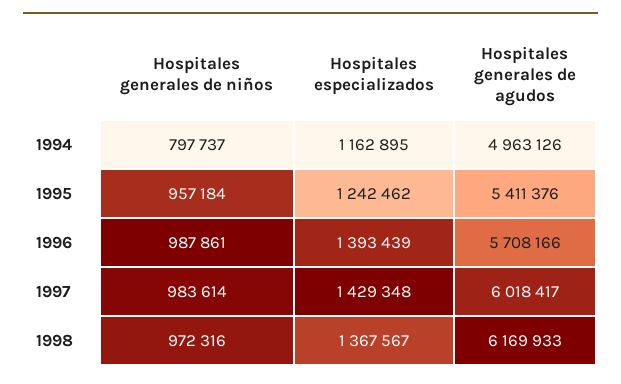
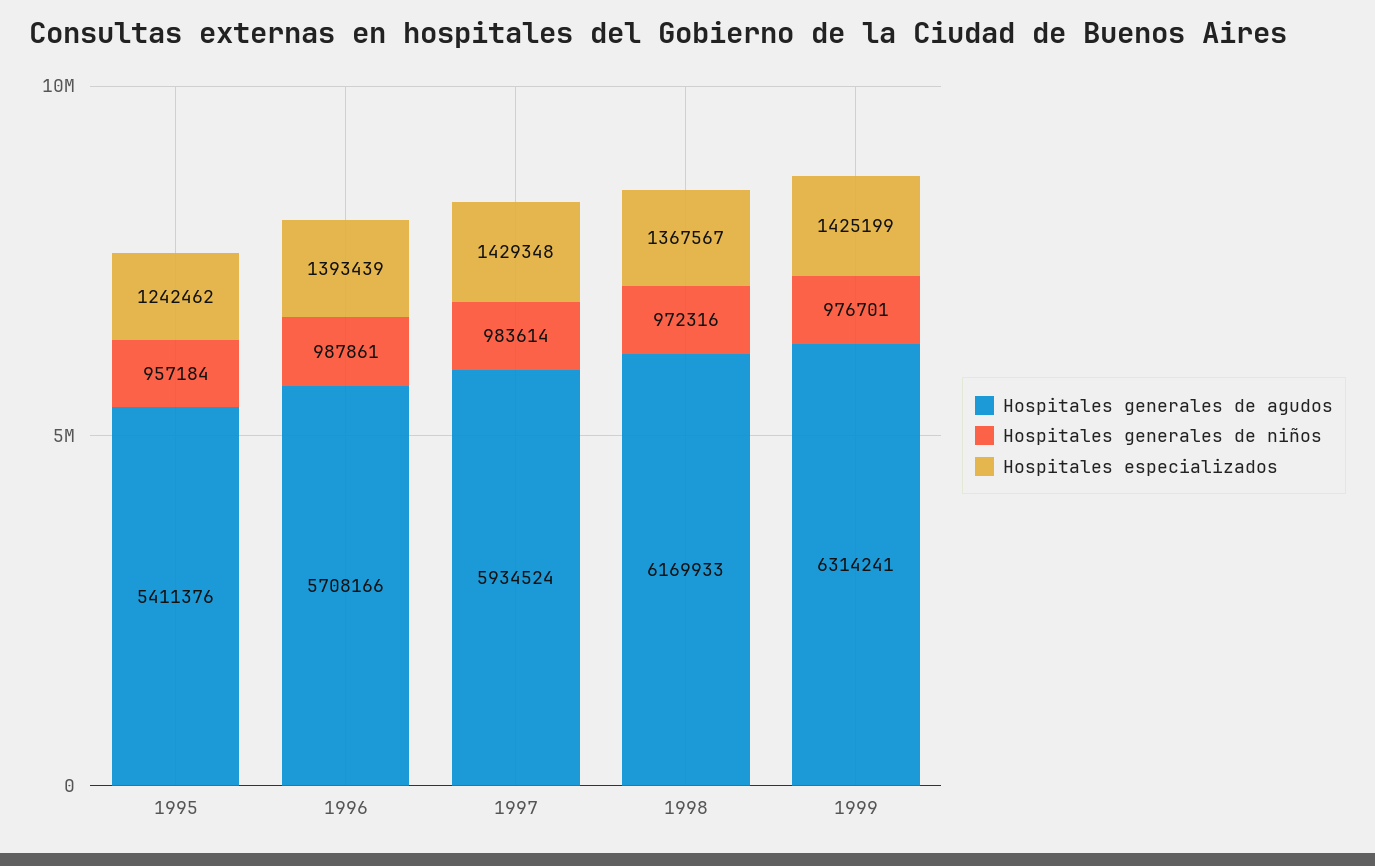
Hospitales generales de niños, 1994: 797737 -> none
Hospitales especializados, 1994: 1162895 -> none
Hospitales generales de agudos, 1994: 4963126 -> none
Hospitales generales de agudos, 1997: 6018417 -> 5934524
Hospitales generales de agudos, 1999: none -> 6314241
Hospitales generales de niños, 1999: none -> 976701
Hospitales especializados, 1999: none -> 1425199

